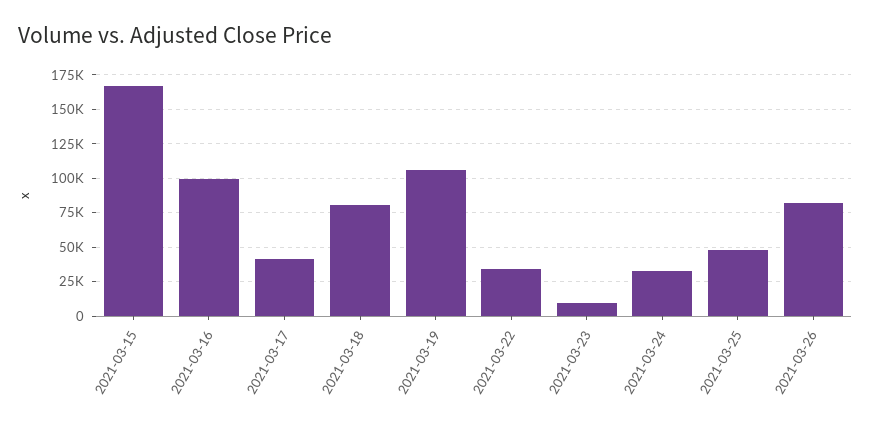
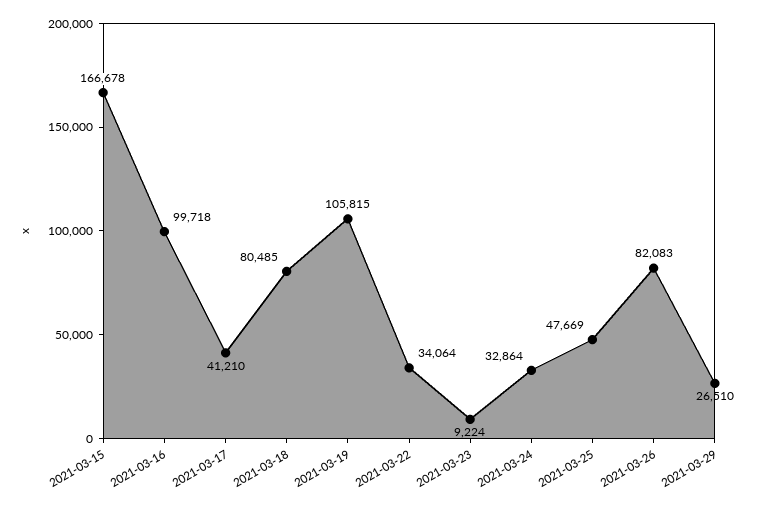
2021-03-29: none -> 26510

